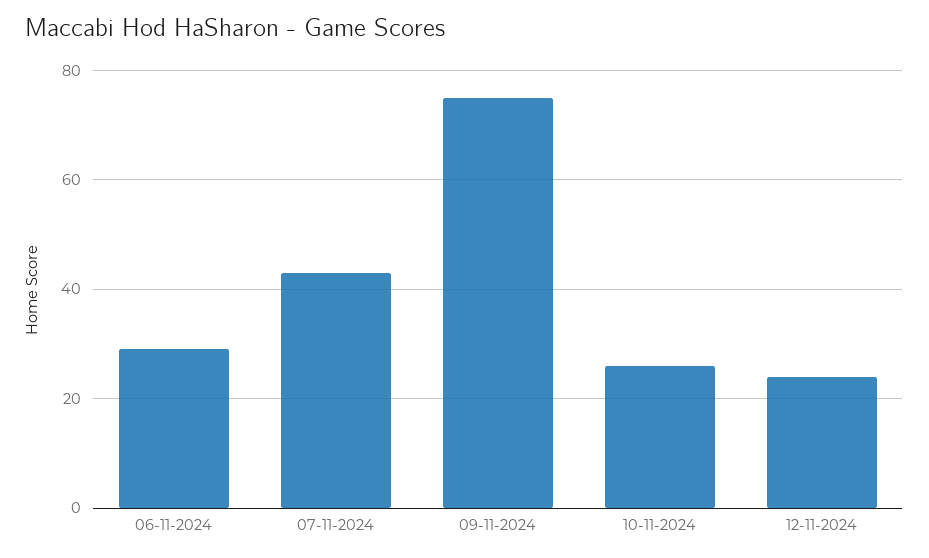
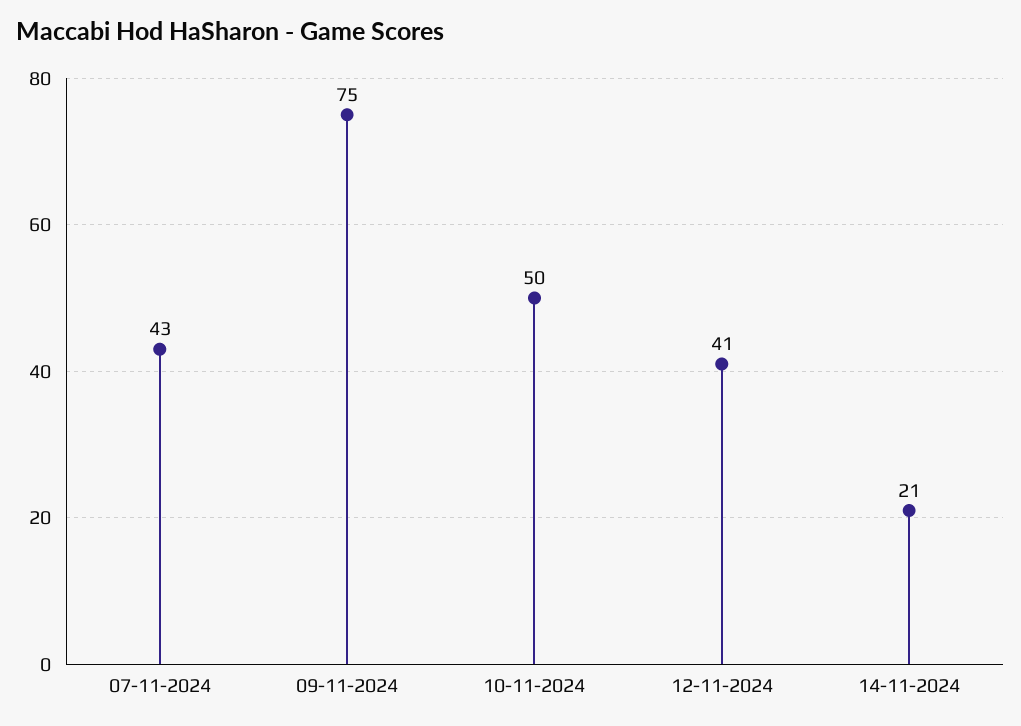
06-11-2024: 30 -> none
10-11-2024: 25 -> 50
12-11-2024: 25 -> 41
14-11-2024: none -> 21

